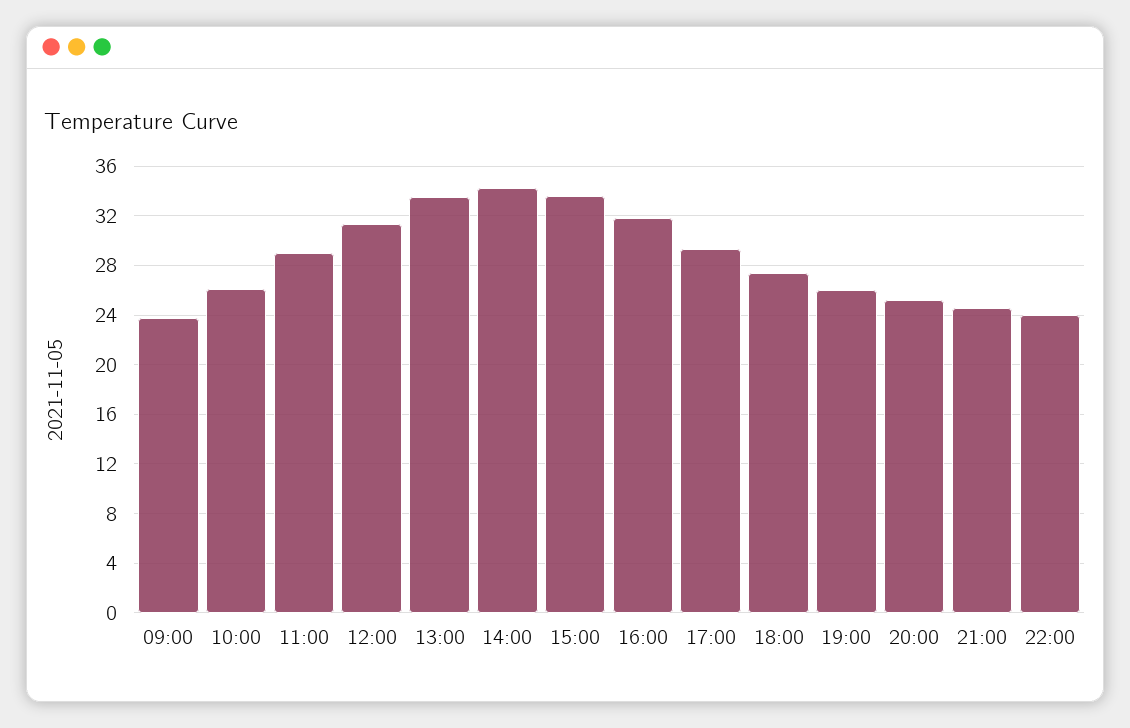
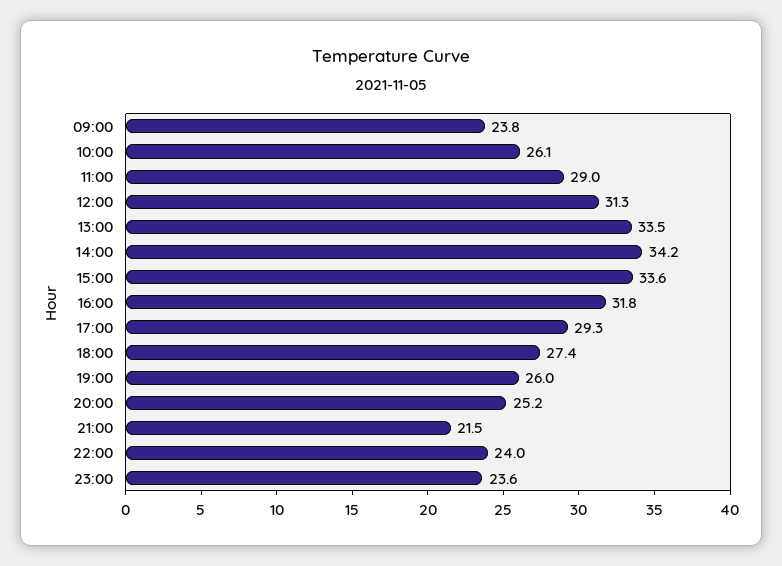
21:00: 24.5 -> 21.5
23:00: none -> 23.6

